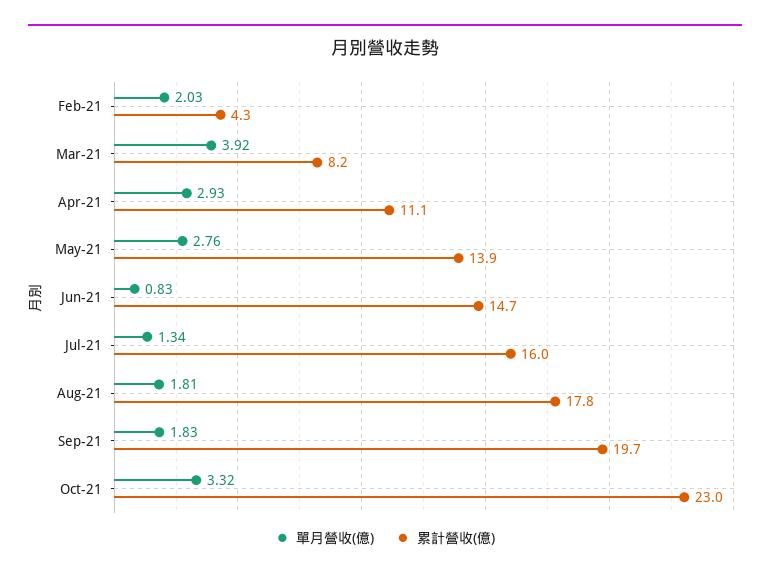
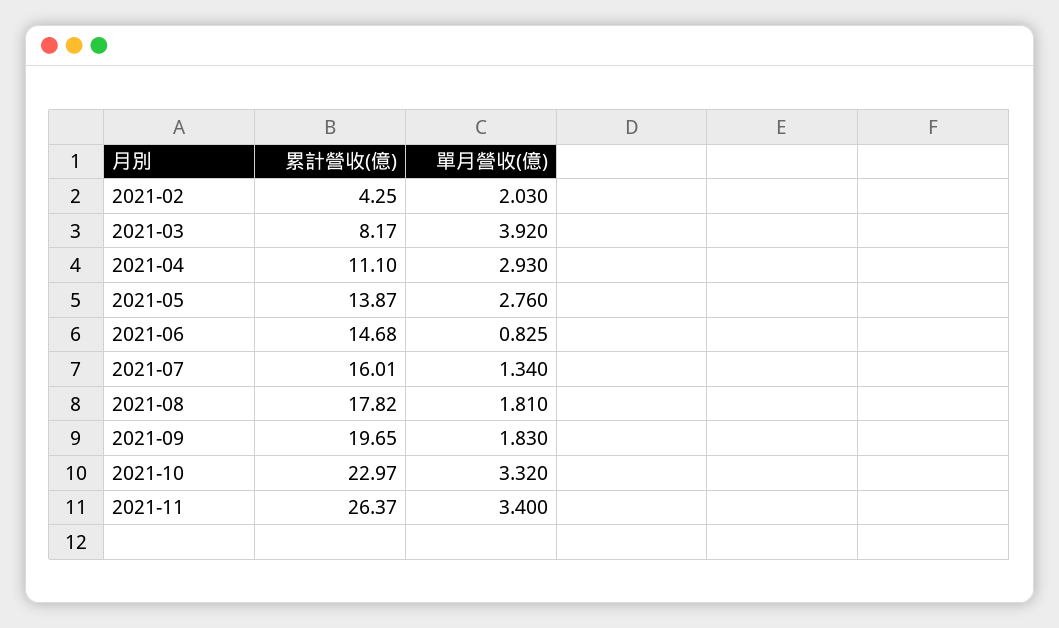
累計營收(億), 2021-11: none -> 26.37
單月營收(億), 2021-11: none -> 3.4

